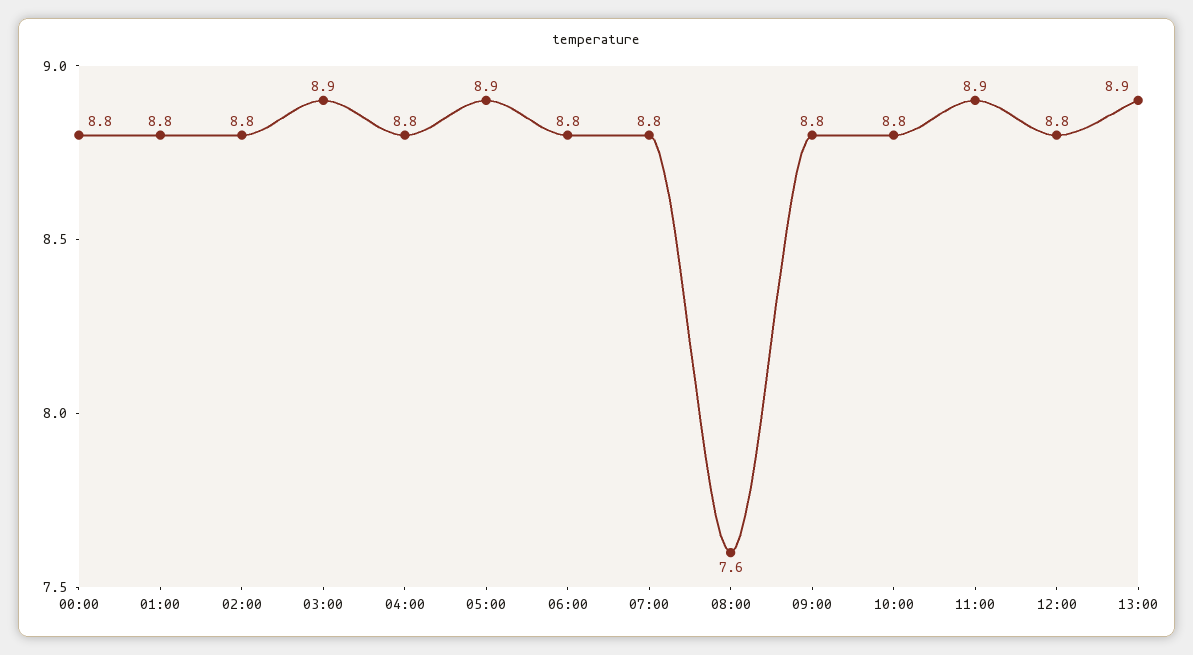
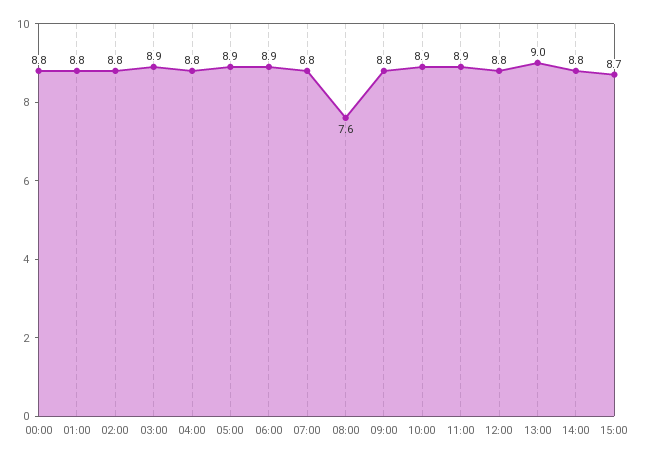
06:00: 8.8 -> 8.9
10:00: 8.8 -> 8.9
13:00: 8.9 -> 9
14:00: none -> 8.8
15:00: none -> 8.7

